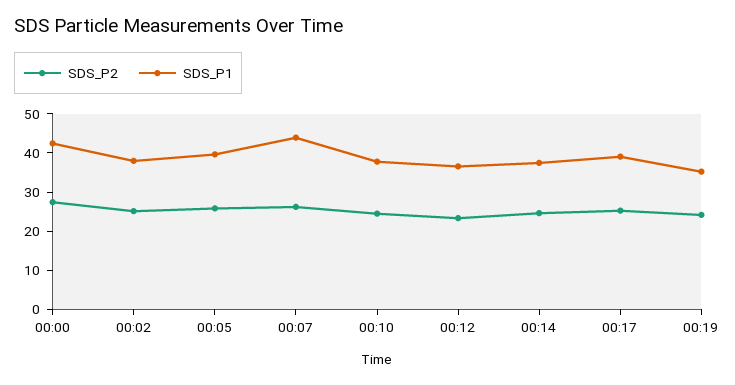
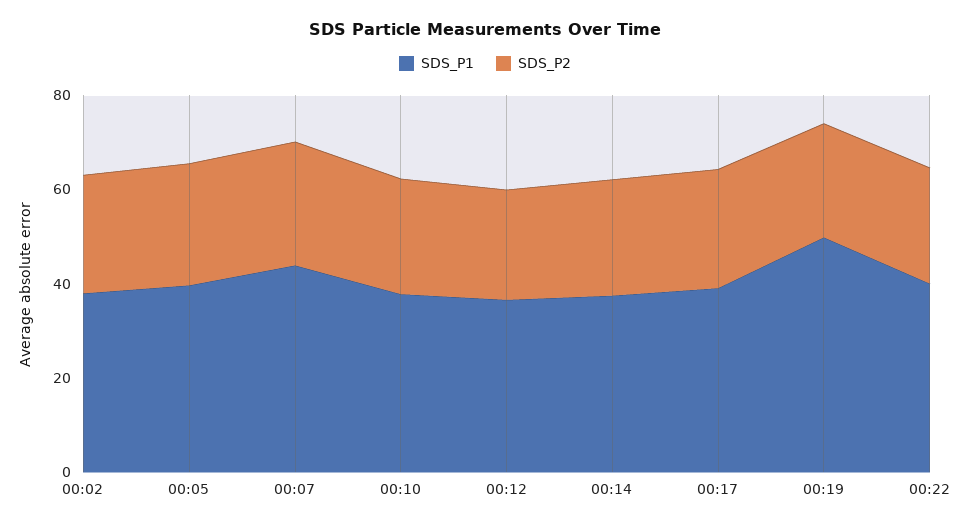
SDS_P2, 00:00: 27.5 -> none
SDS_P1, 00:00: 42.5 -> none
SDS_P1, 00:19: 35 -> 50
SDS_P1, 00:22: none -> 40
SDS_P2, 00:22: none -> 25

